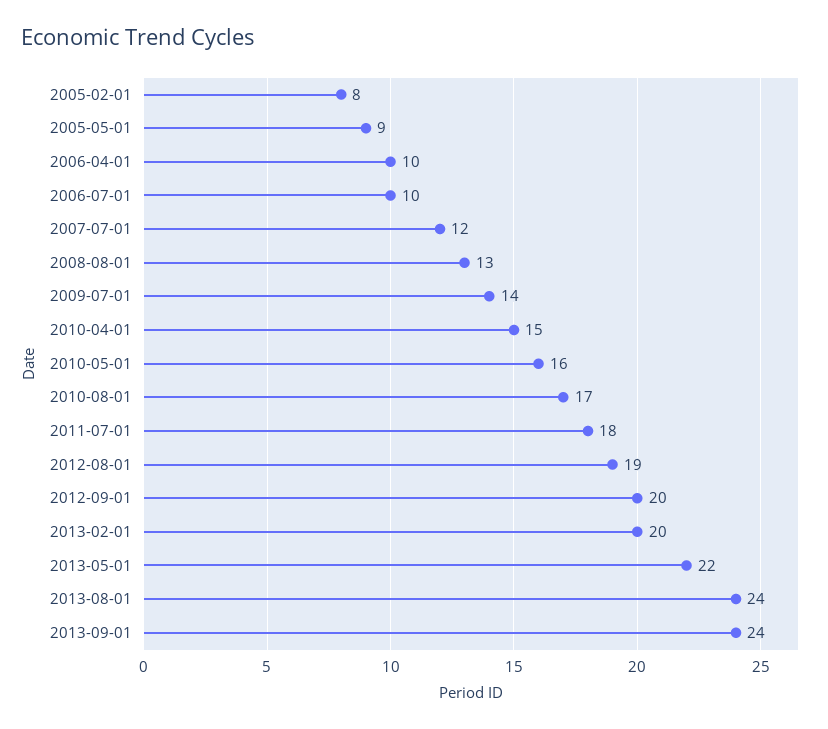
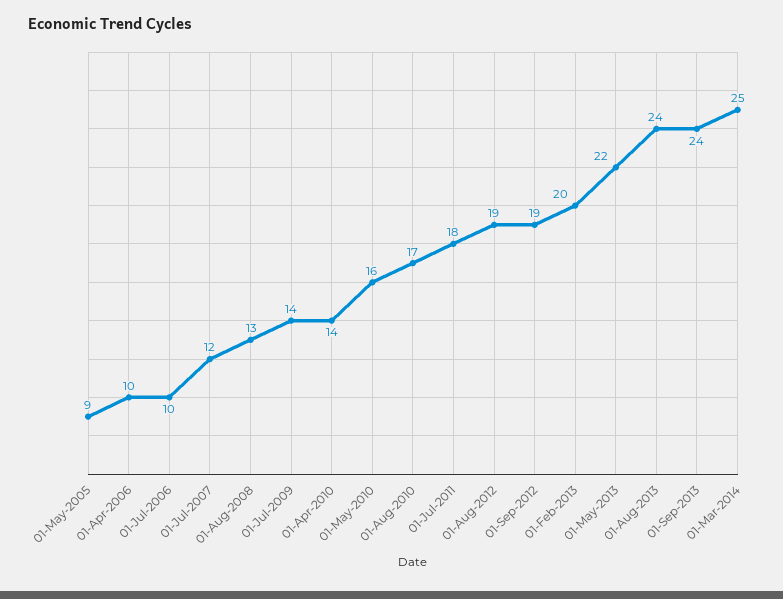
2005-02-01: 8 -> none
2010-04-01: 15 -> 14
2012-09-01: 20 -> 19
01-Mar-2014: none -> 25

